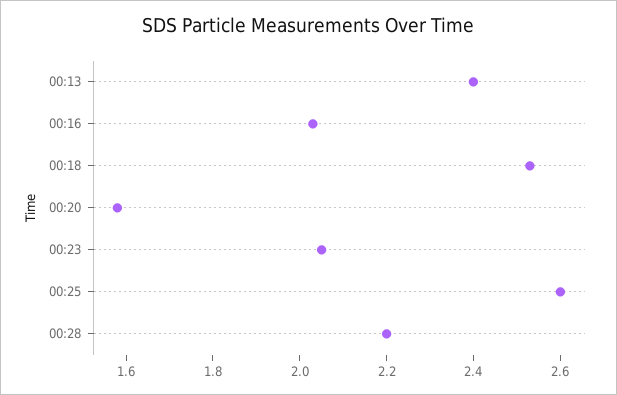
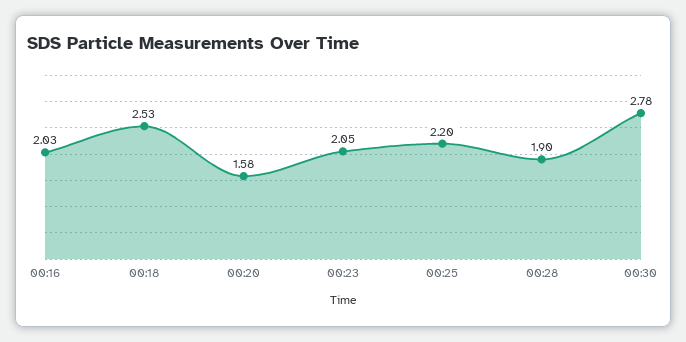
00:13: 2.4 -> none
00:25: 2.6 -> 2.2
00:28: 2.2 -> 1.9
00:30: none -> 2.78

